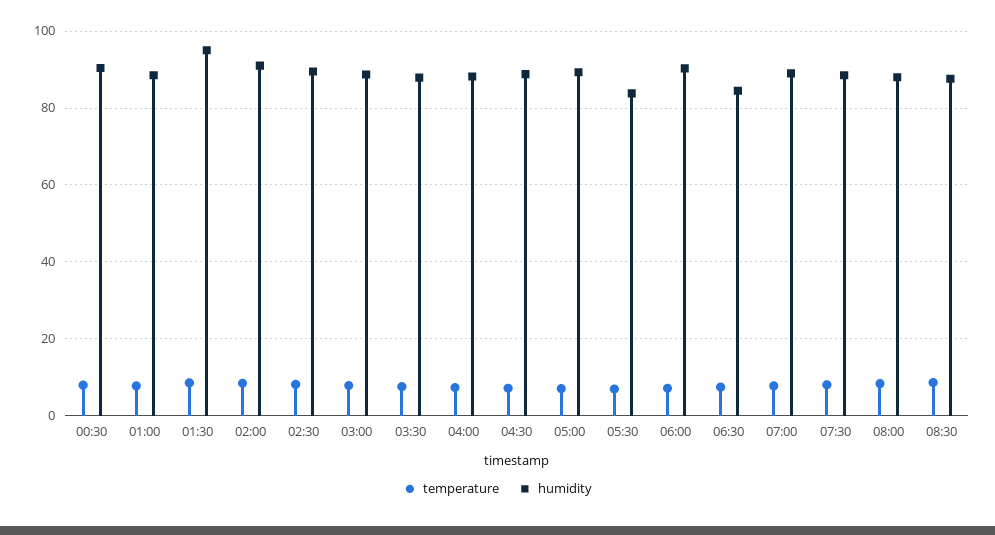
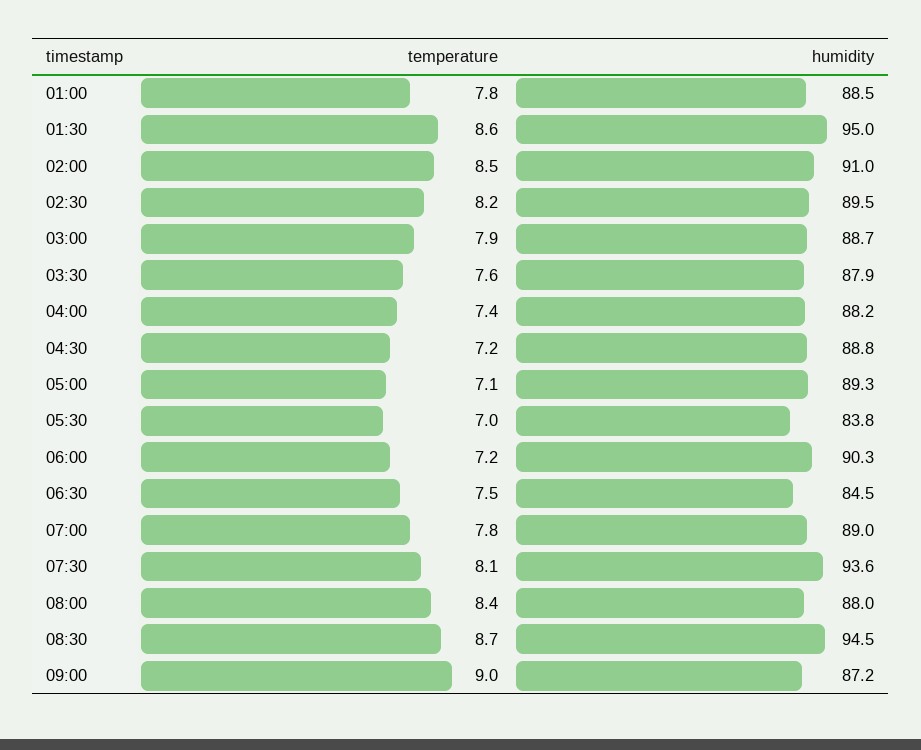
temperature, 00:30: 8 -> none
humidity, 00:30: 90 -> none
humidity, 07:30: 88 -> 93.6
humidity, 08:30: 88 -> 94.5
temperature, 09:00: none -> 9
humidity, 09:00: none -> 87.2

